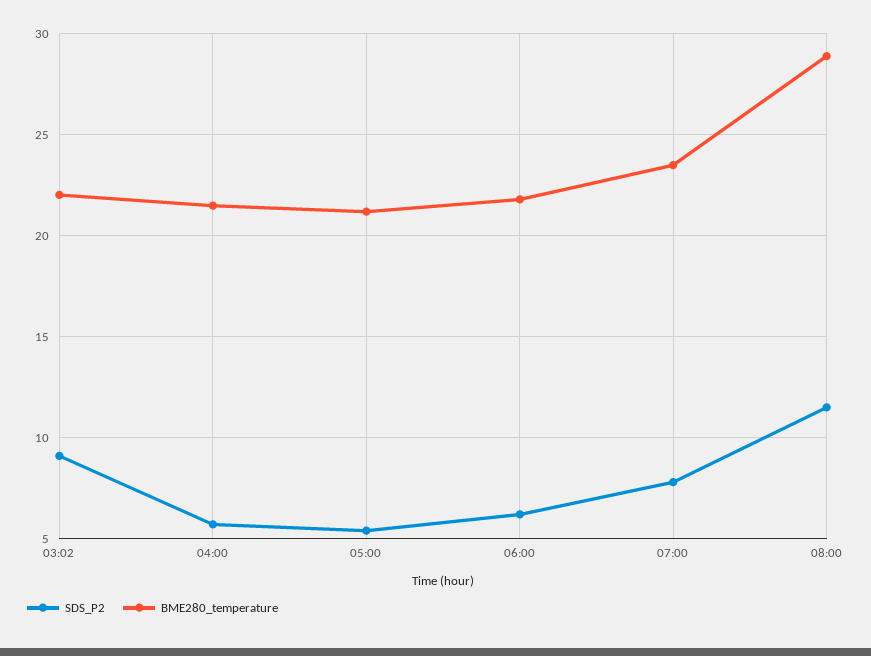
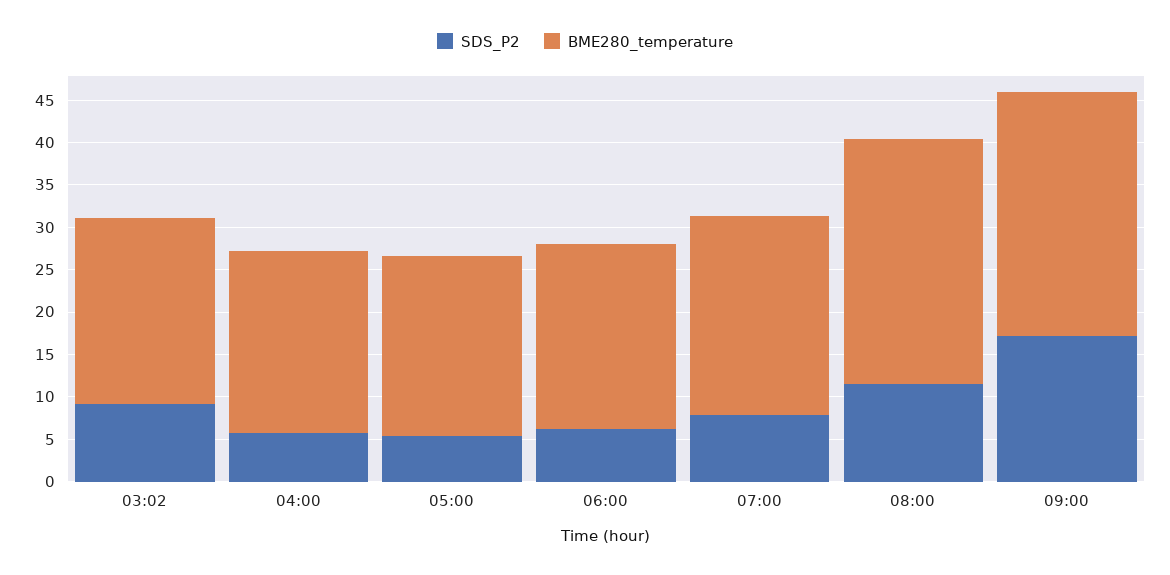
SDS_P2, 09:00: none -> 17
BME280_temperature, 09:00: none -> 29

